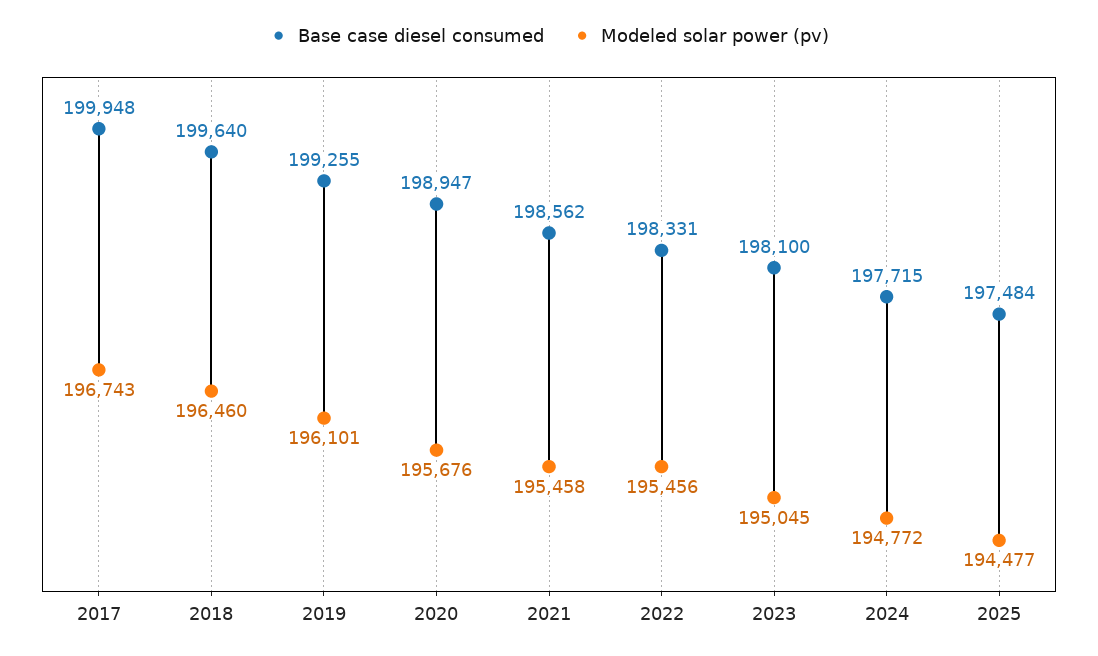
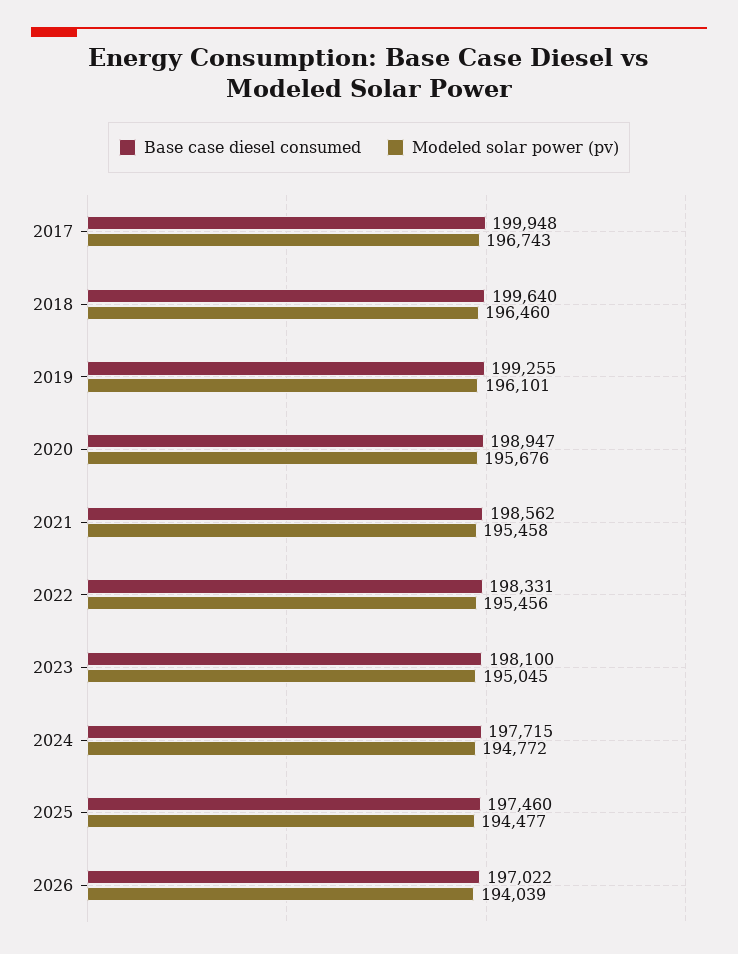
Base case diesel consumed, 2025: 197484 -> 197460
Base case diesel consumed, 2026: none -> 197022
Modeled solar power (pv), 2026: none -> 194039

